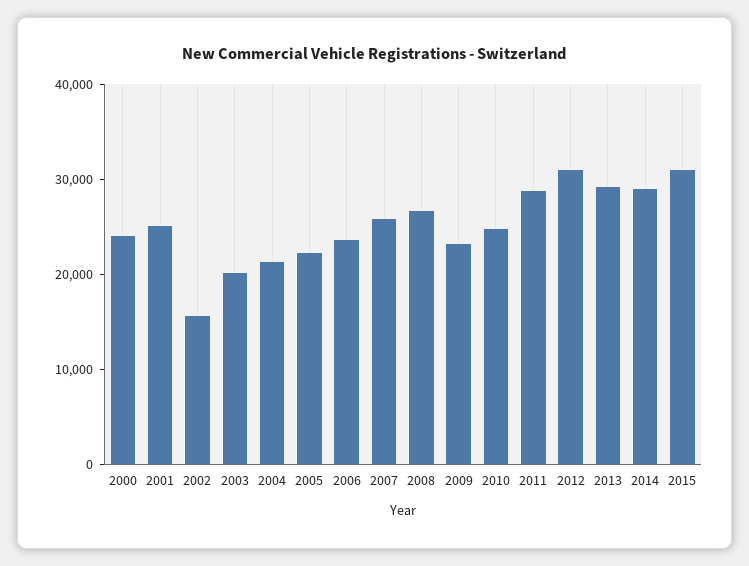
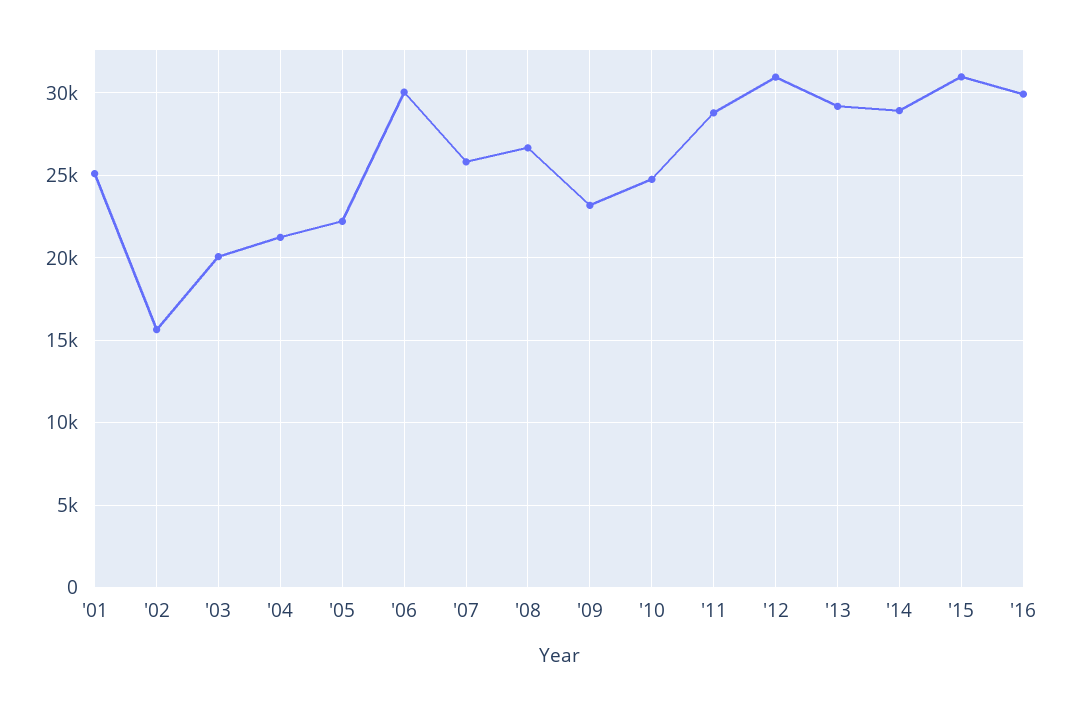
2000: 24000 -> none
2006: 24000 -> 30000
'16: none -> 30000

